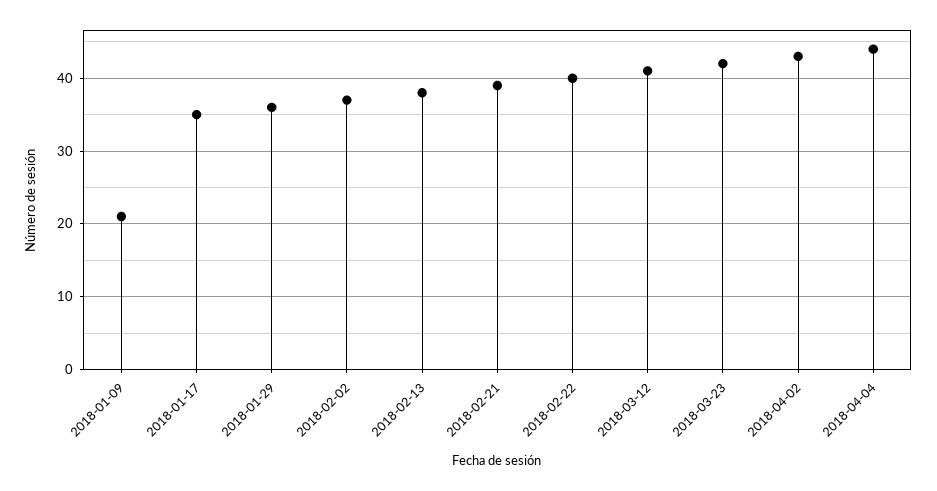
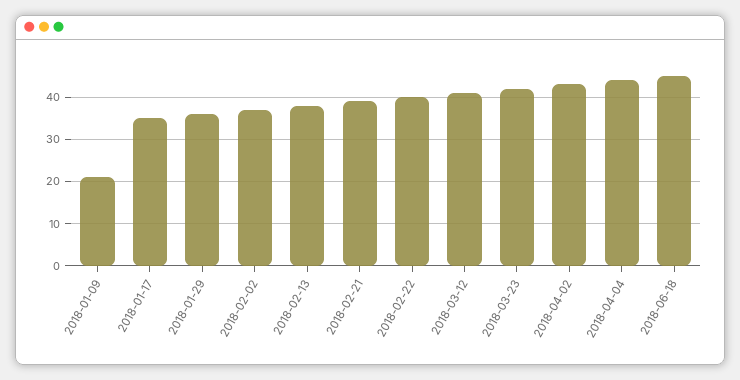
2018-06-18: none -> 45

